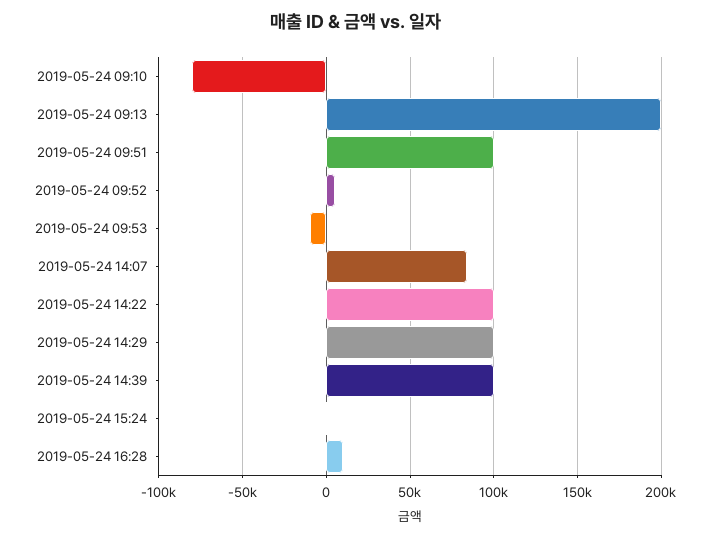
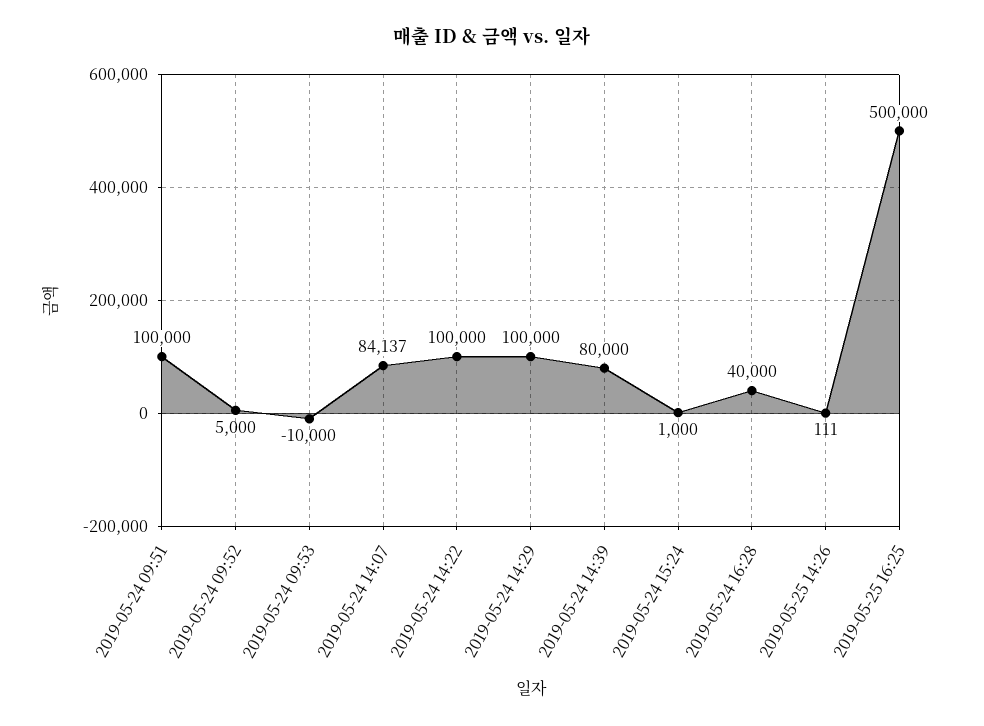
2019-05-24 09:10: -80000 -> none
2019-05-24 09:13: 200000 -> none
2019-05-24 14:39: 100000 -> 80000
2019-05-24 16:28: 10000 -> 40000
2019-05-25 14:26: none -> 111
2019-05-25 16:25: none -> 500000

